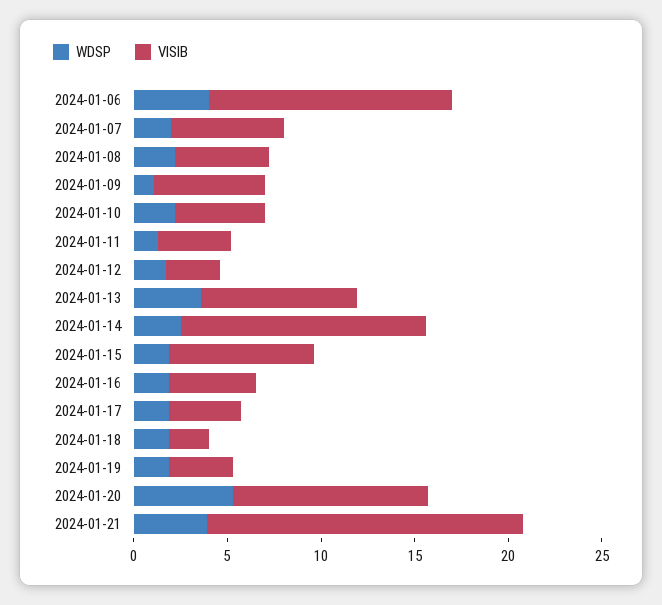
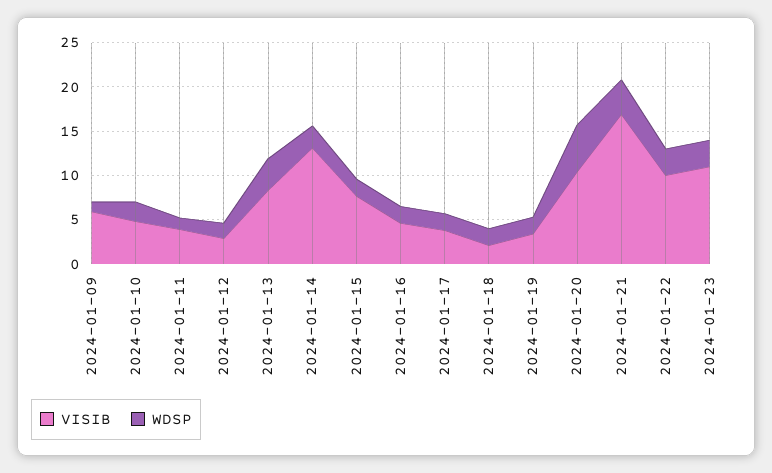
WDSP, 2024-01-06: 4 -> none
VISIB, 2024-01-06: 13 -> none
WDSP, 2024-01-07: 2 -> none
VISIB, 2024-01-07: 6 -> none
WDSP, 2024-01-08: 2 -> none
VISIB, 2024-01-08: 5 -> none
VISIB, 2024-01-22: none -> 10
WDSP, 2024-01-22: none -> 3
VISIB, 2024-01-23: none -> 11
WDSP, 2024-01-23: none -> 3

